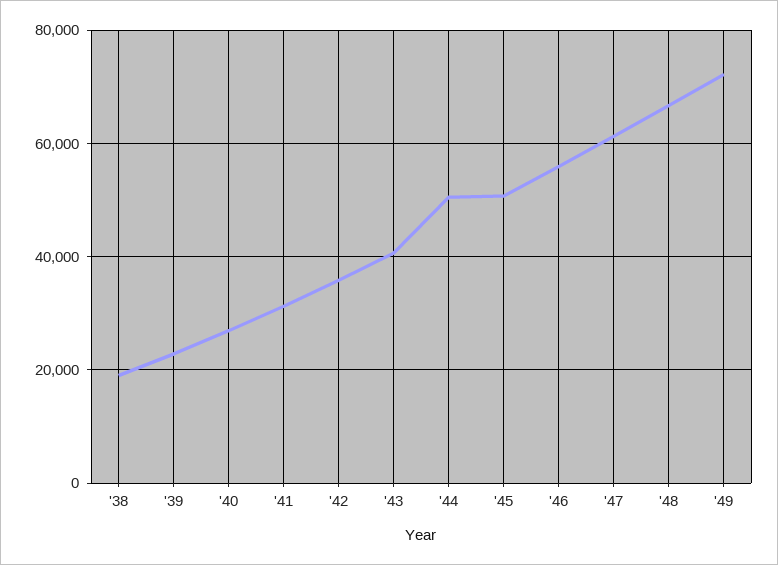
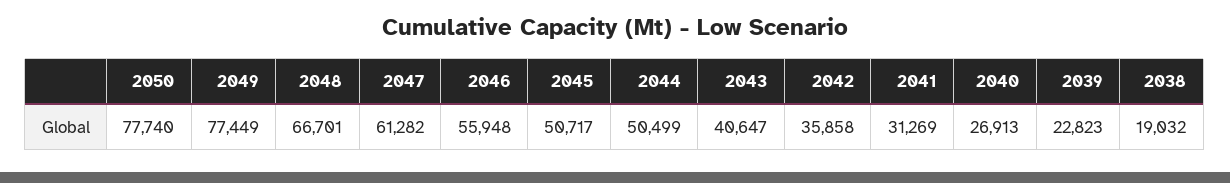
'49: 72000 -> 77449
2050: none -> 77740

